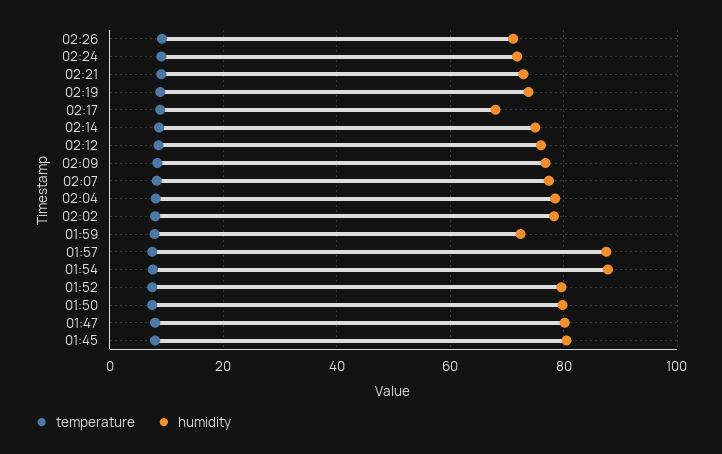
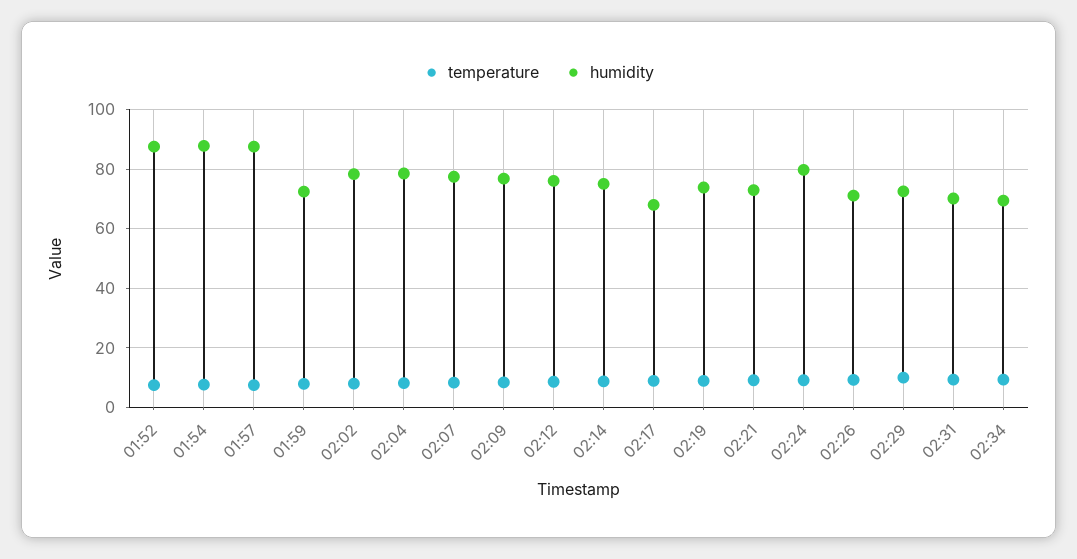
humidity, 02:24: 72 -> 80
humidity, 01:52: 80 -> 87.5
temperature, 01:50: 8 -> none
humidity, 01:50: 80 -> none
temperature, 01:47: 8 -> none
humidity, 01:47: 80 -> none
temperature, 01:45: 8 -> none
humidity, 01:45: 80 -> none
temperature, 02:29: none -> 10
humidity, 02:29: none -> 72.5
temperature, 02:31: none -> 10
humidity, 02:31: none -> 70
temperature, 02:34: none -> 10
humidity, 02:34: none -> 70

